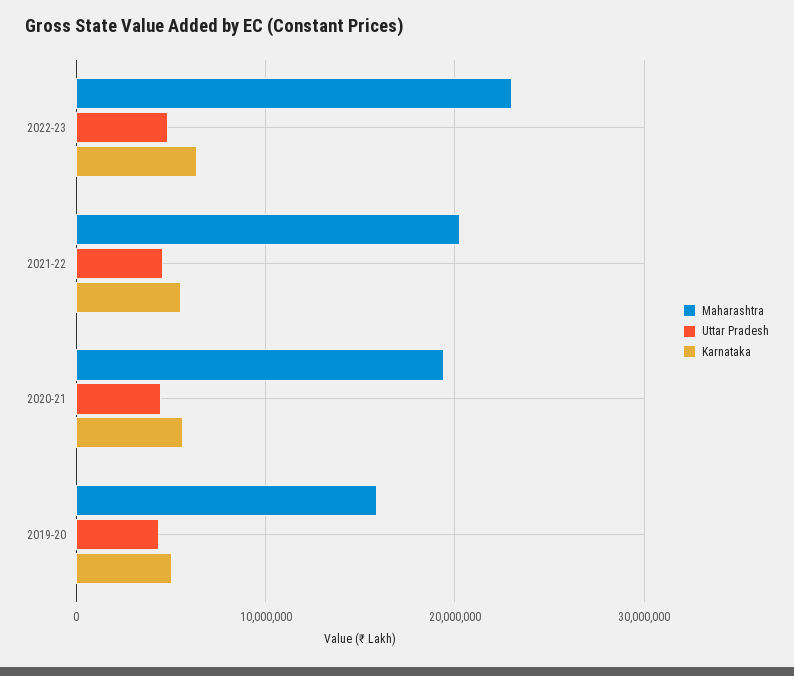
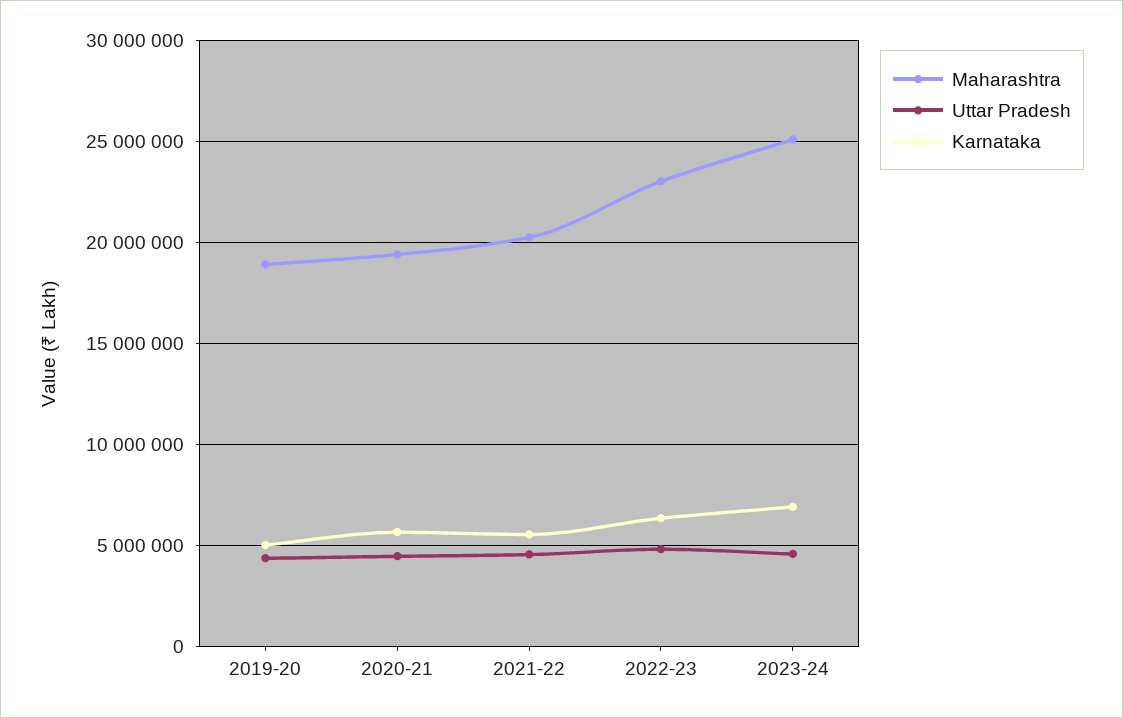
Maharashtra, 2019-20: 16000000 -> 19000000
Maharashtra, 2023-24: none -> 25000000
Uttar Pradesh, 2023-24: none -> 4500000
Karnataka, 2023-24: none -> 7000000

